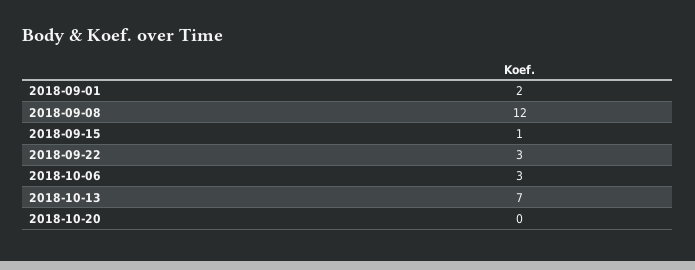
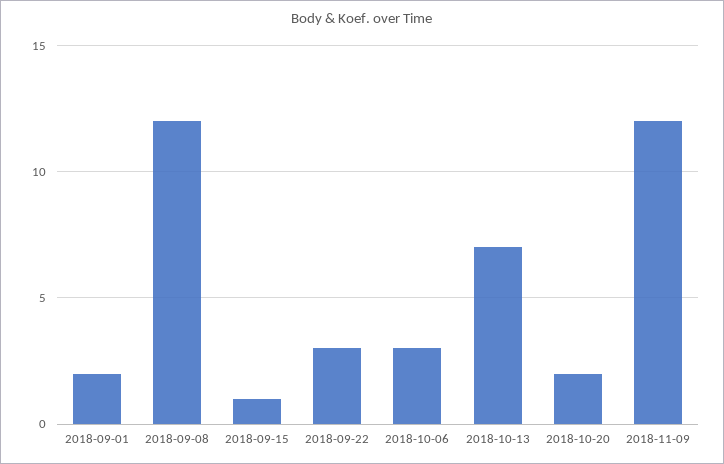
2018-10-20: 0 -> 2
2018-11-09: none -> 12

